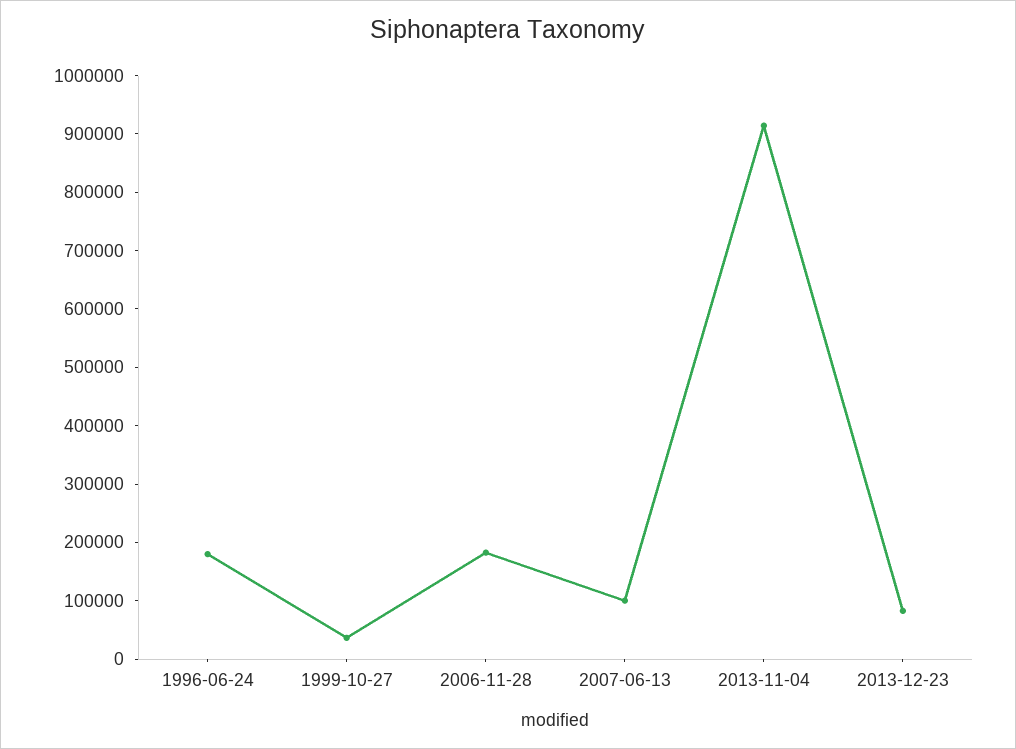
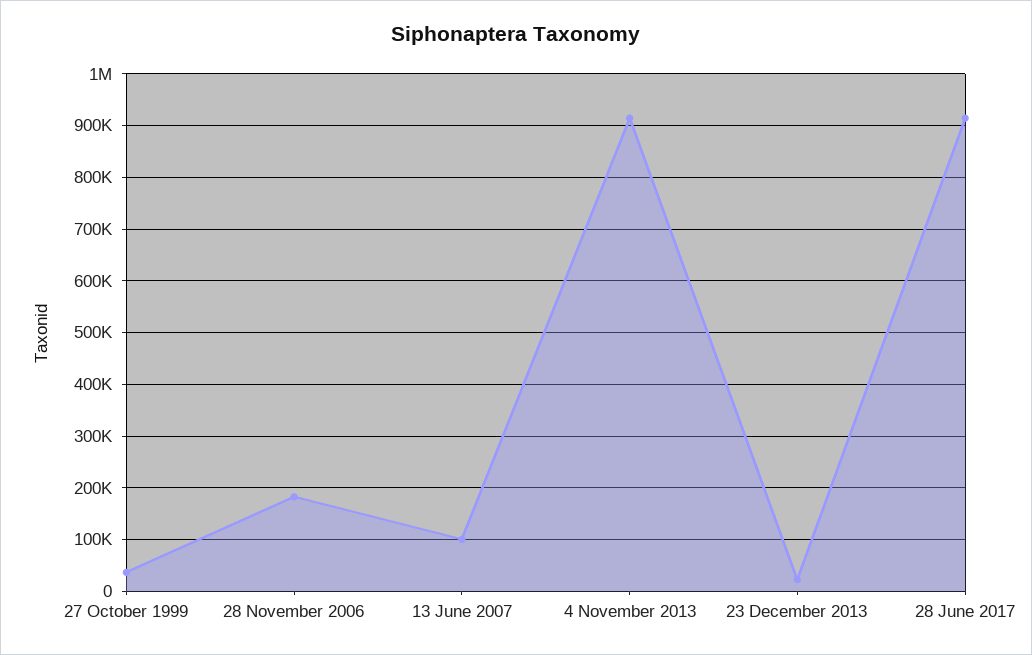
1996-06-24: 180000 -> none
2013-12-23: 80000 -> 20000
28 June 2017: none -> 920000

